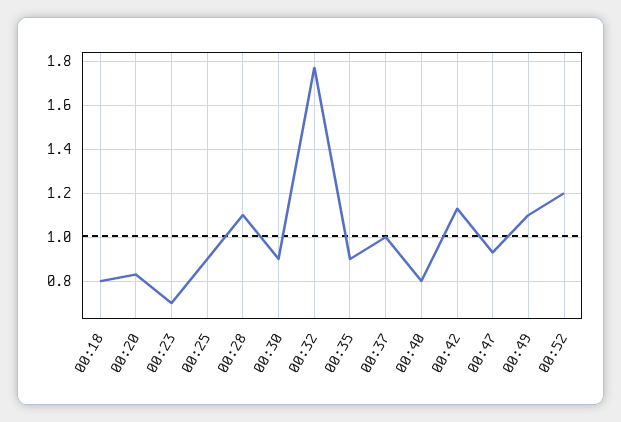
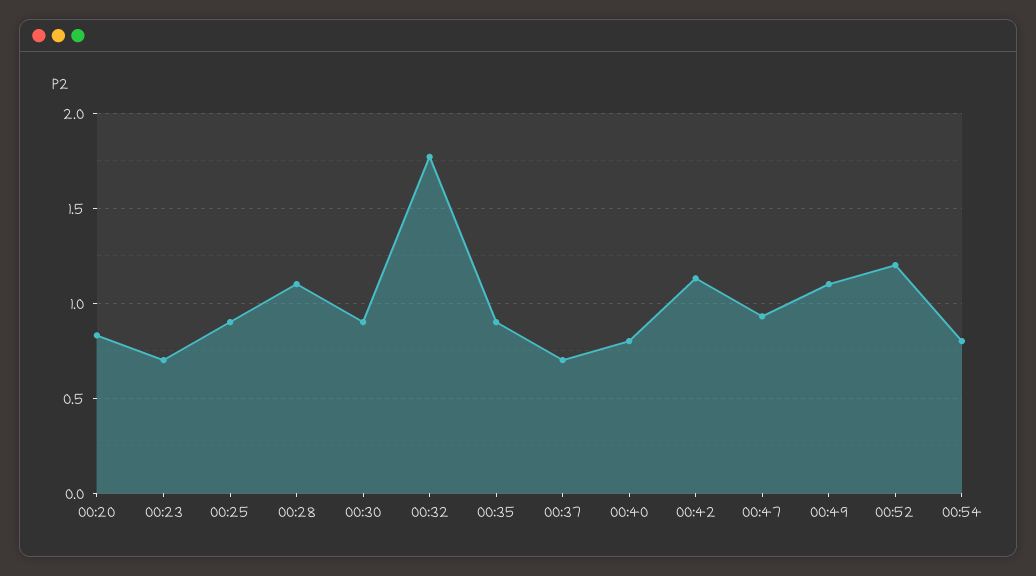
00:18: 0.8 -> none
00:37: 1 -> 0.7
00:54: none -> 0.8

